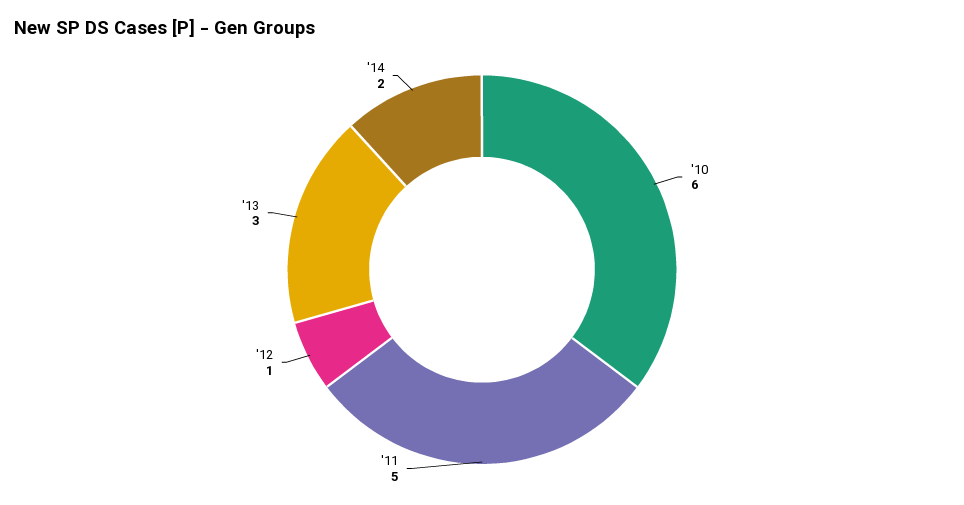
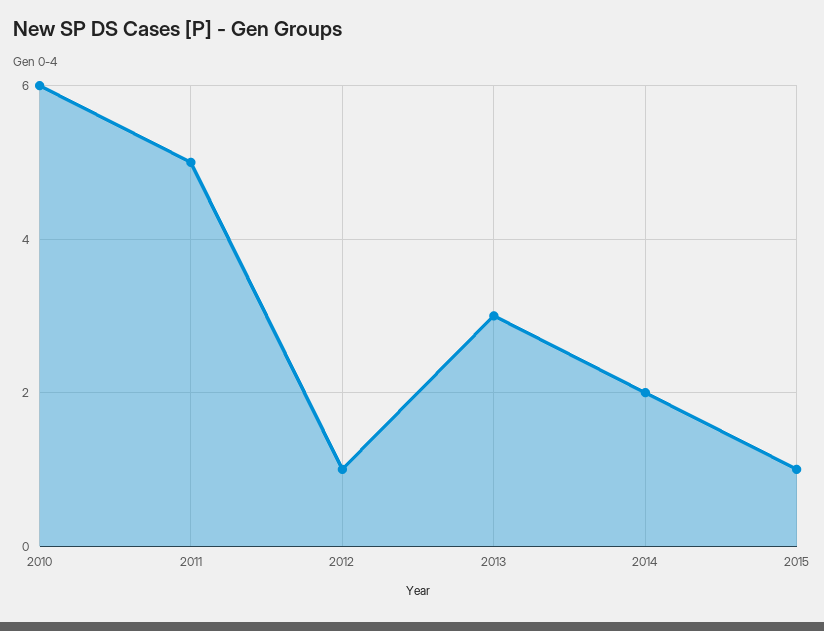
2015: none -> 1

